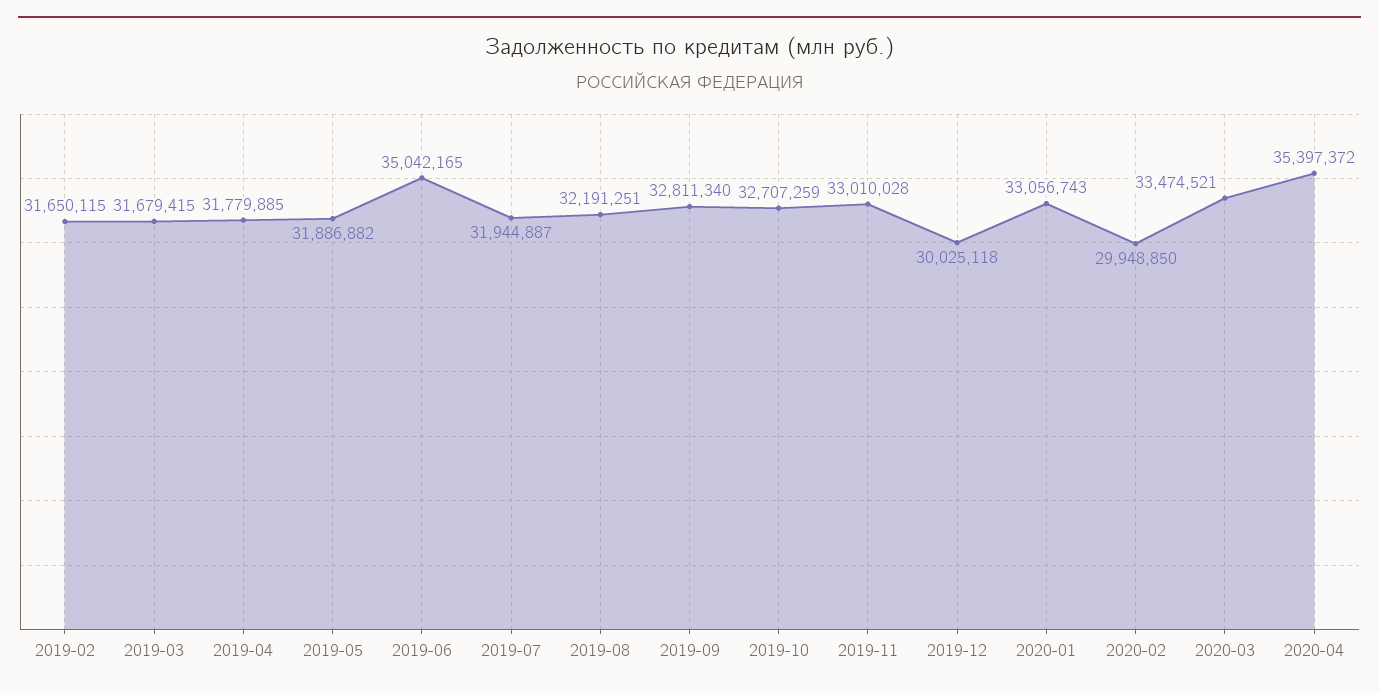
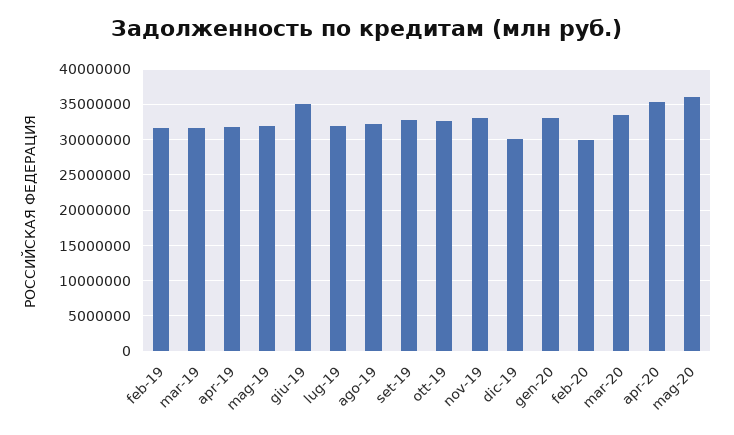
mag-20: none -> 36000000

